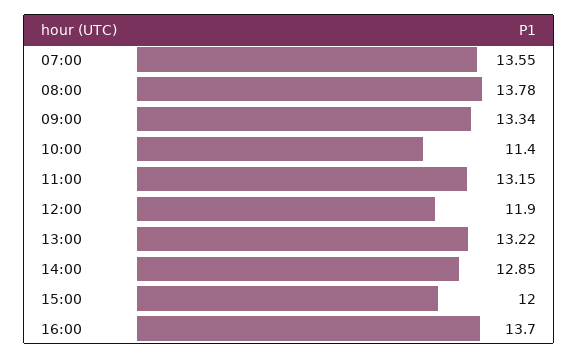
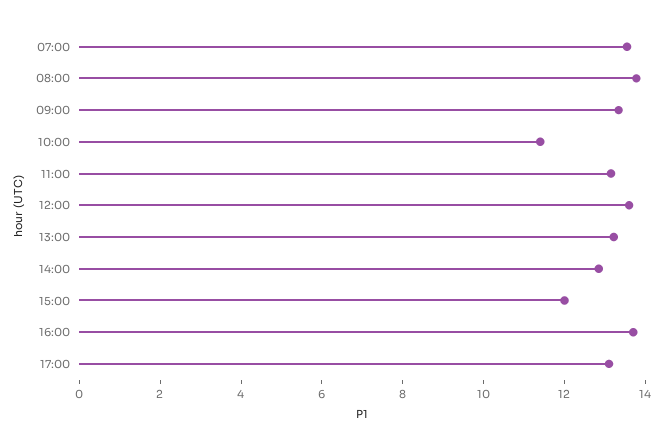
12:00: 11.9 -> 13.5
17:00: none -> 13

